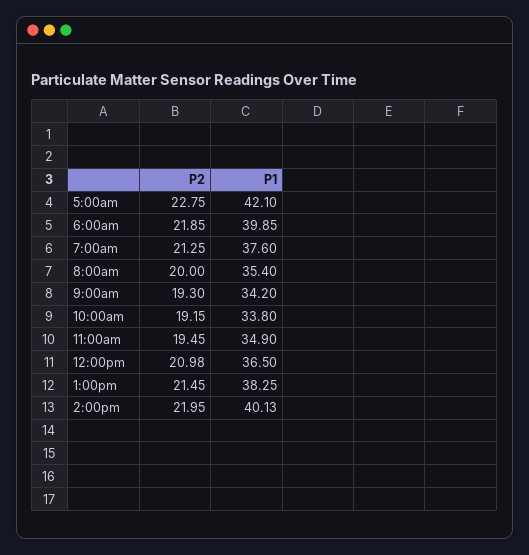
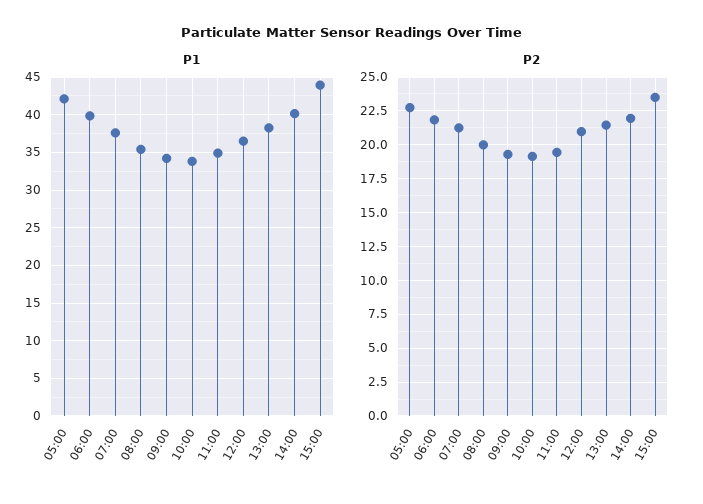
P1, 15:00: none -> 44
P2, 15:00: none -> 23.5

